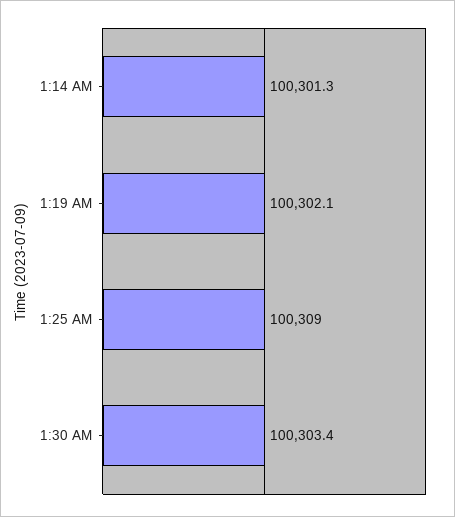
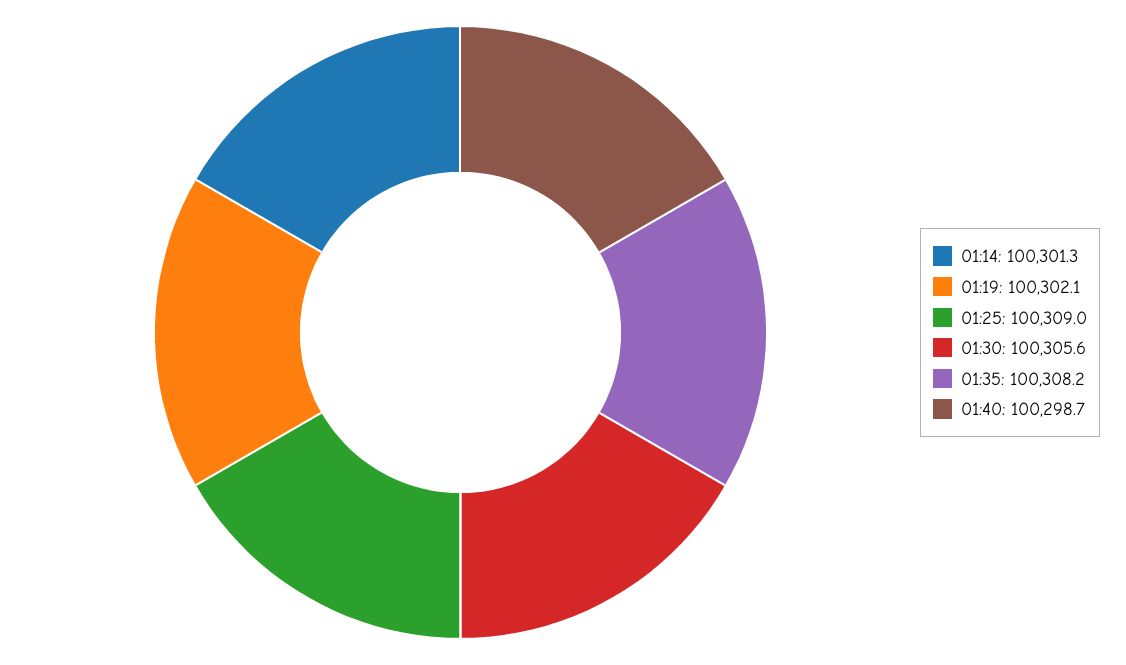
1:30 AM: 100303.4 -> 100305.6
01:35: none -> 100308.2
01:40: none -> 100298.7

